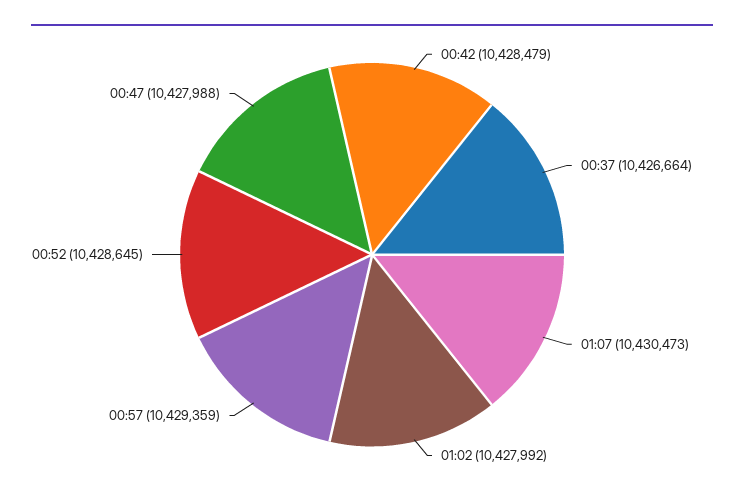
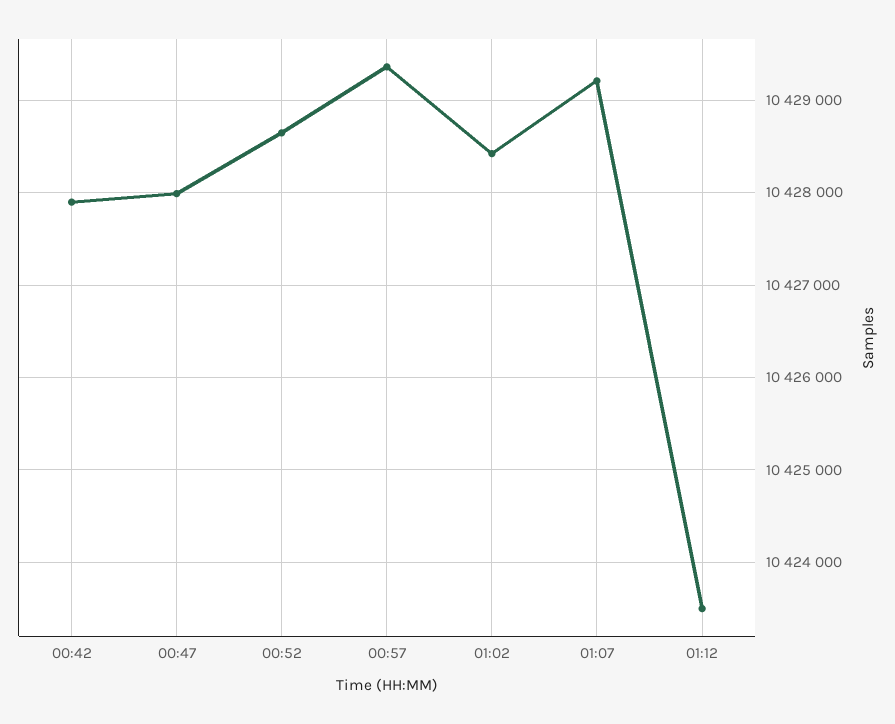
00:42: 10428479 -> 10427900
00:37: 10426664 -> none
01:07: 10430473 -> 10429200
01:02: 10427992 -> 10428400
01:12: none -> 10423500

